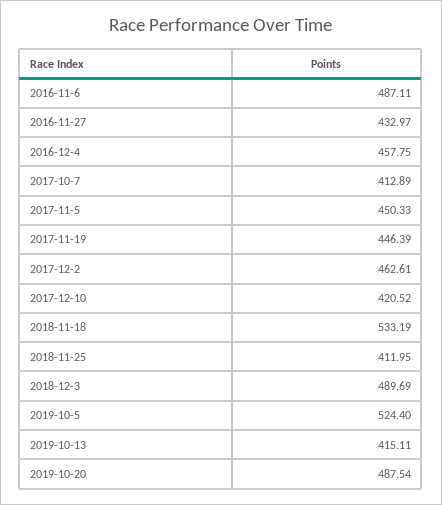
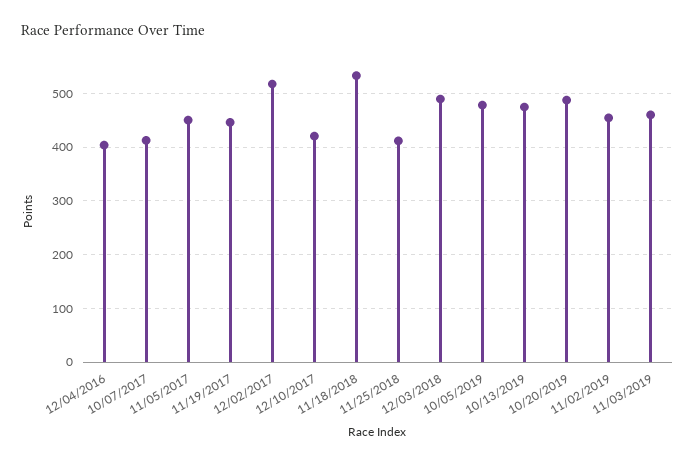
2016-11-6: 487.11 -> none
2016-11-27: 432.97 -> none
2016-12-4: 457.75 -> 400
2017-12-2: 462.61 -> 520
2019-10-5: 524.4 -> 480
2019-10-13: 415.11 -> 480
11/02/2019: none -> 460
11/03/2019: none -> 460

